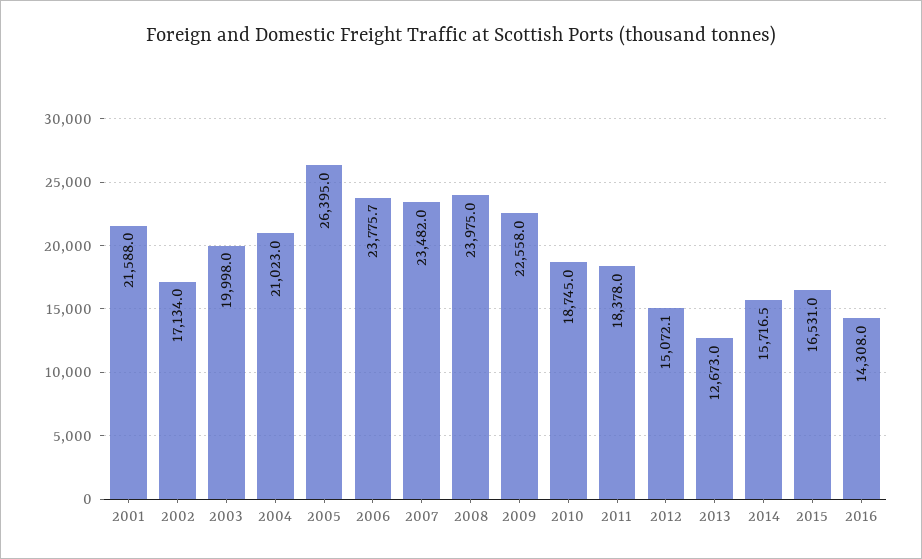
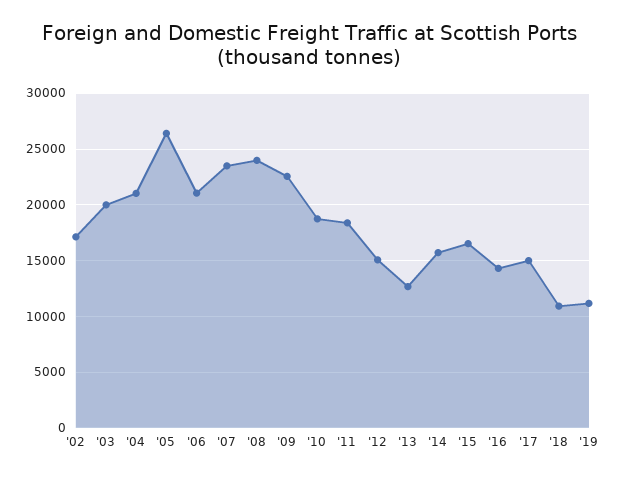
2001: 21588 -> none
2006: 23775.7 -> 21000
'17: none -> 15000
'18: none -> 11000
'19: none -> 11000

